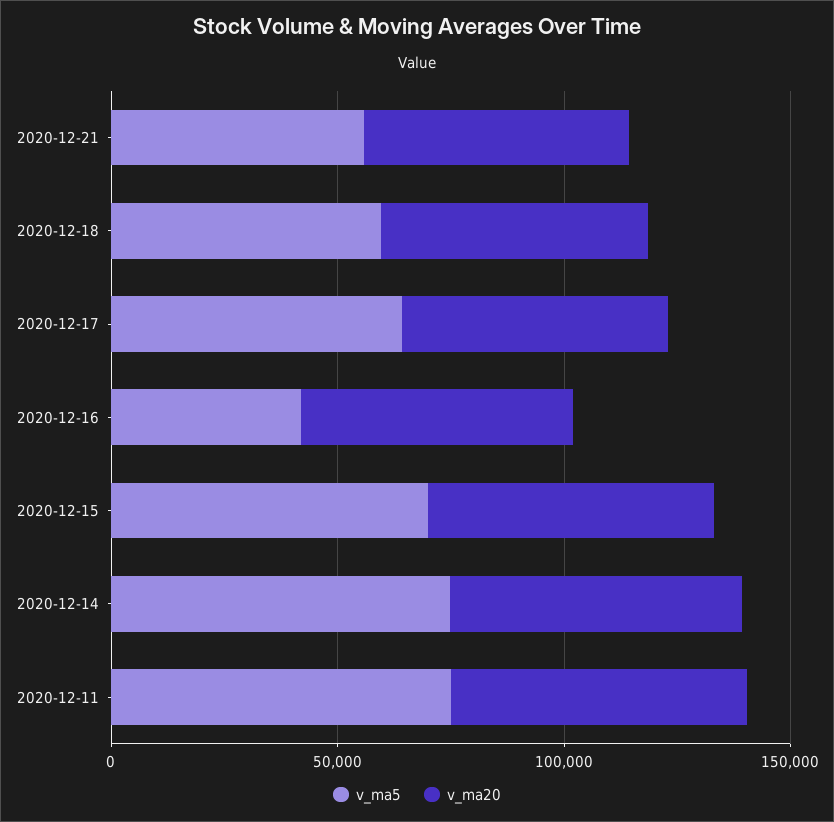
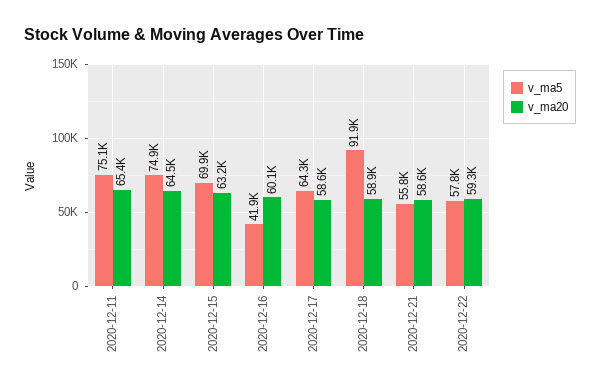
v_ma5, 2020-12-18: 60000 -> 91900
v_ma5, 2020-12-22: none -> 57800
v_ma20, 2020-12-22: none -> 59300

